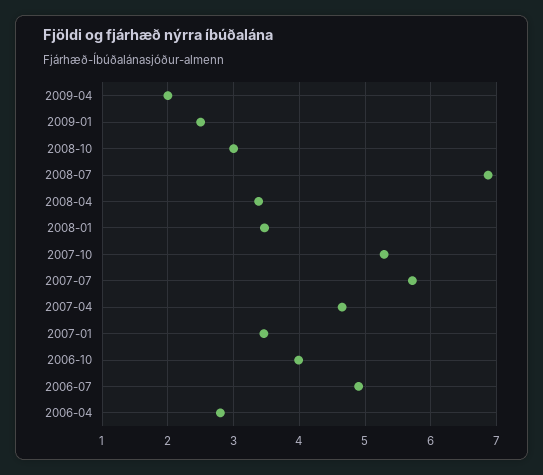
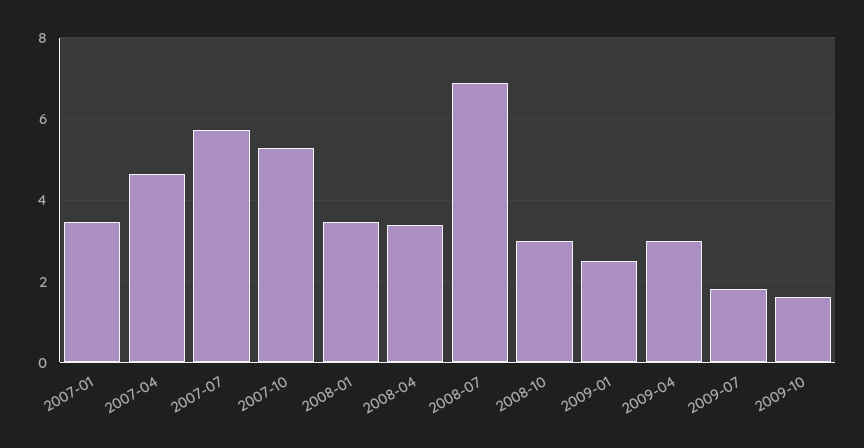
2009-04: 2 -> 3
2006-10: 4 -> none
2006-07: 4.9 -> none
2006-04: 2.8 -> none
2009-07: none -> 1.8
2009-10: none -> 1.6

